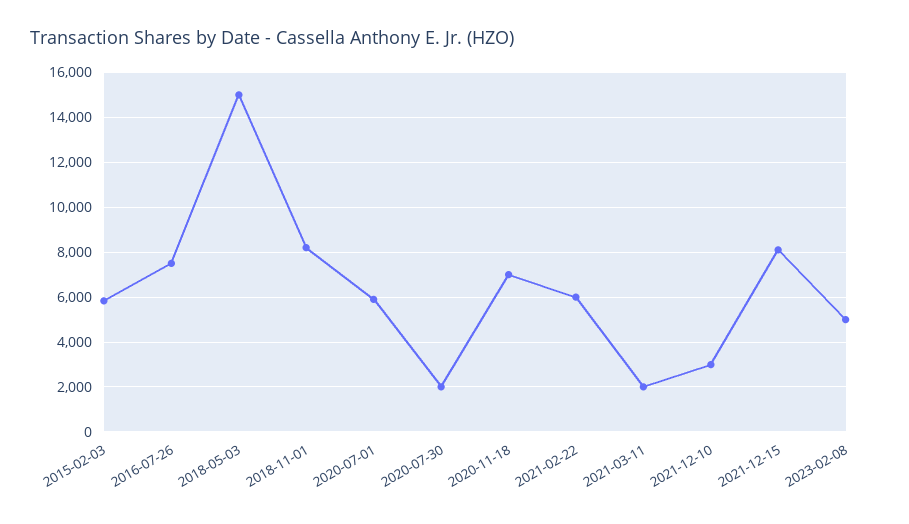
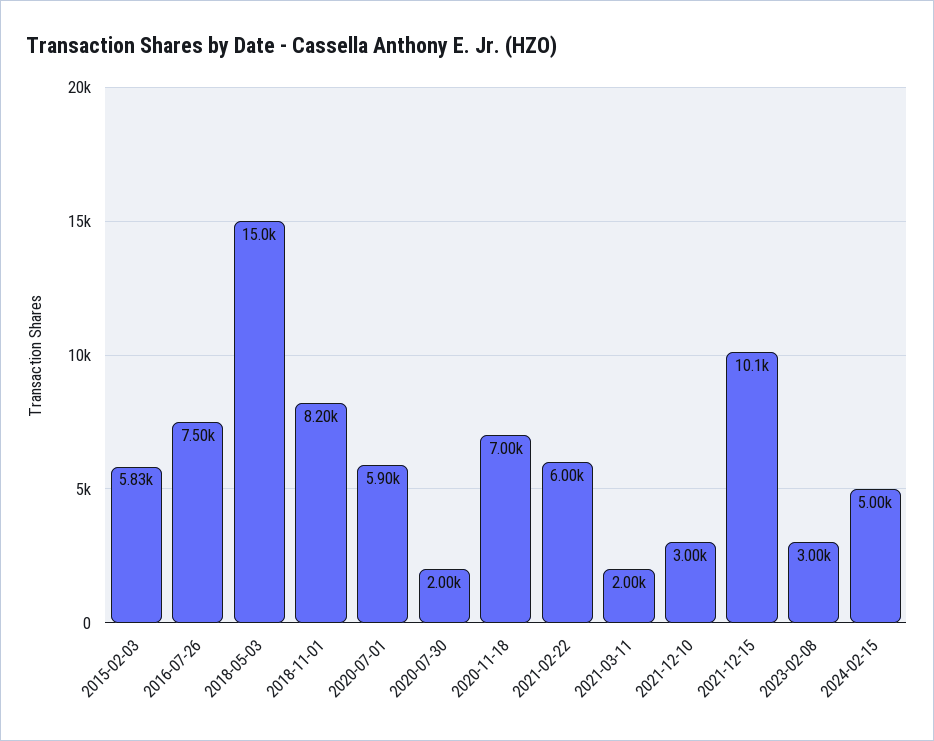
2021-12-15: 8000 -> 10100
2023-02-08: 5000 -> 3000
2024-02-15: none -> 5000

